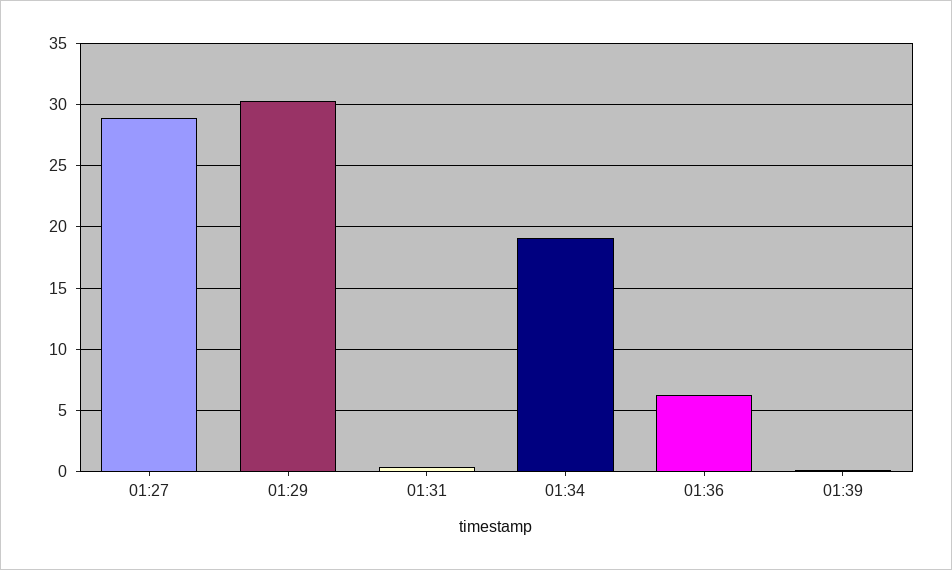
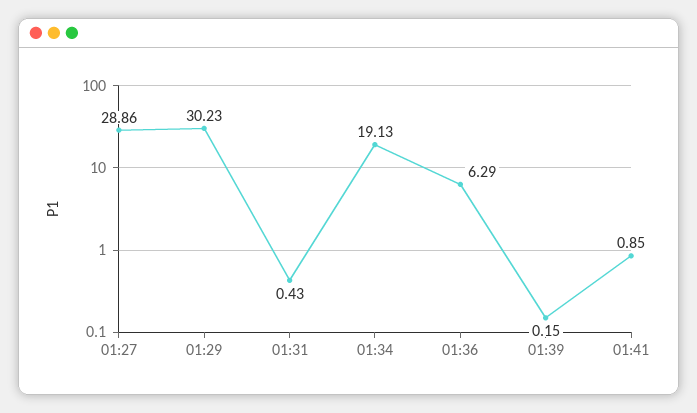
01:41: none -> 0.85

